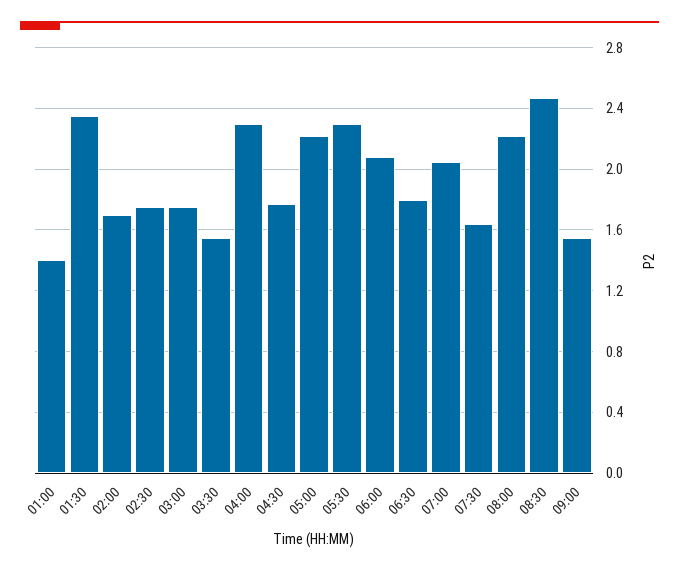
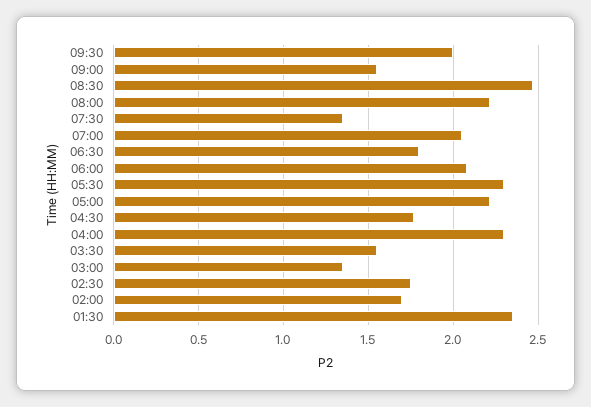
01:00: 1.4 -> none
03:00: 1.75 -> 1.35
07:30: 1.65 -> 1.35
09:30: none -> 2

